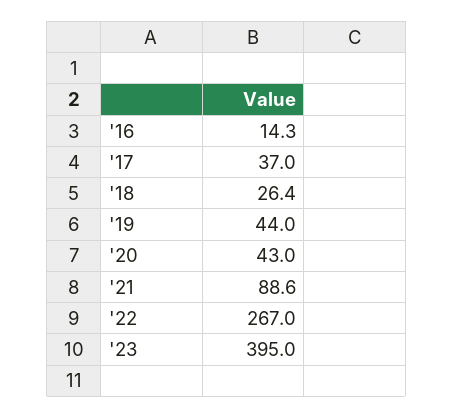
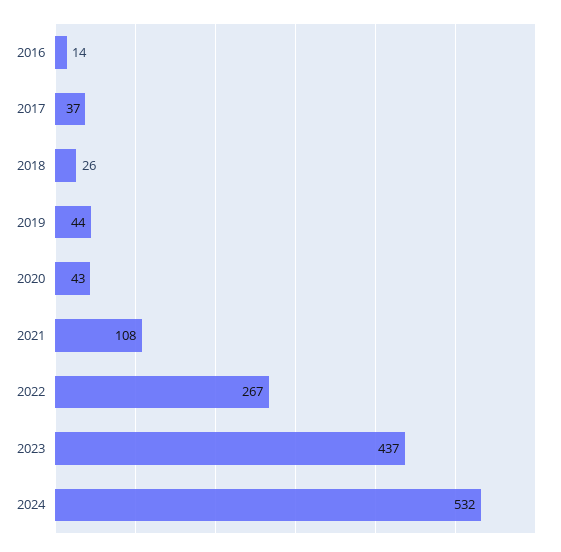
'21: 88.6 -> 108
'23: 395 -> 437
2024: none -> 532

